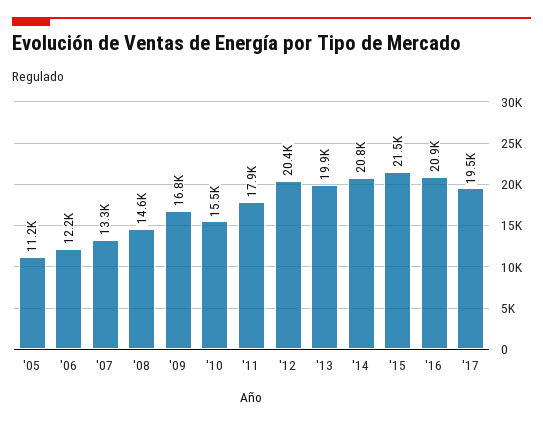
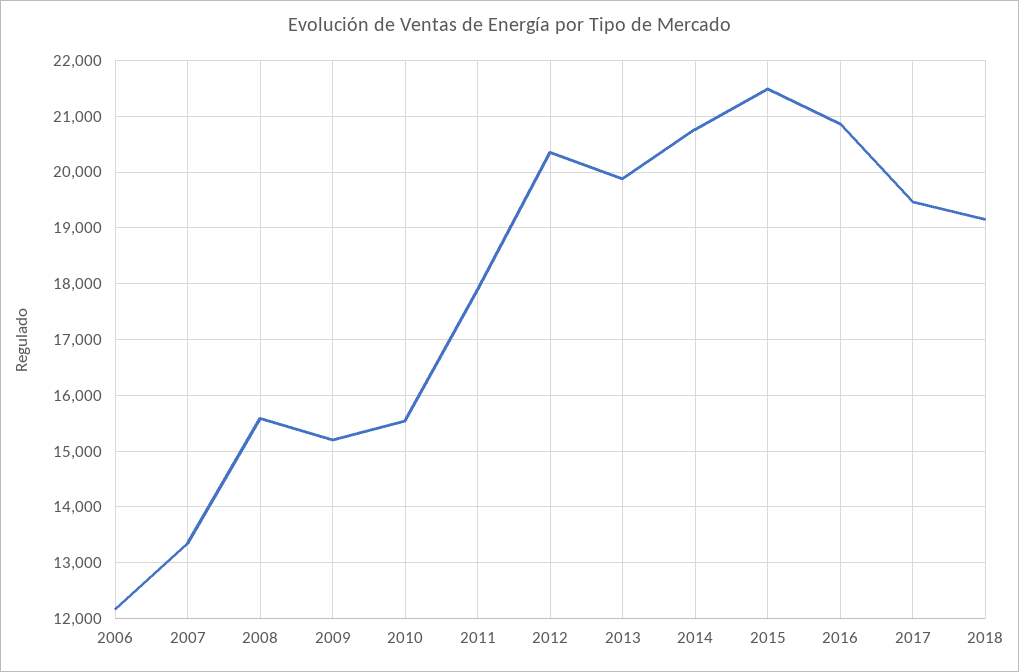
'05: 11200 -> none
'08: 14600 -> 15600
'09: 16800 -> 15200
2018: none -> 19200

